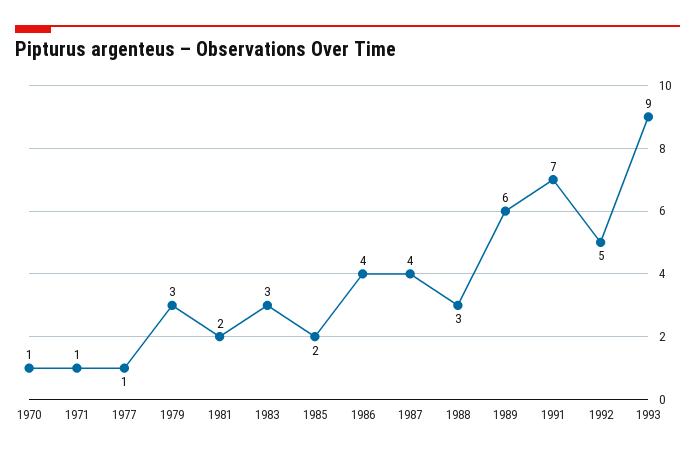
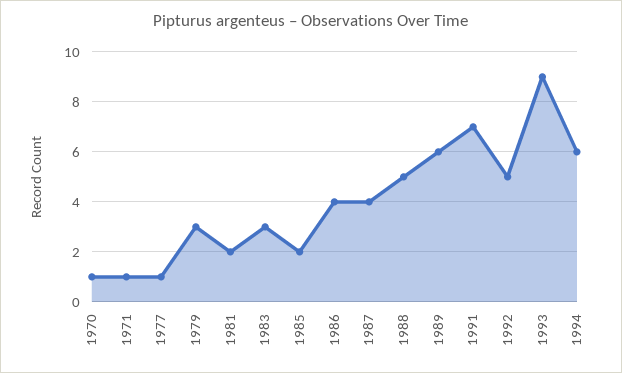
1988: 3 -> 5
1994: none -> 6

